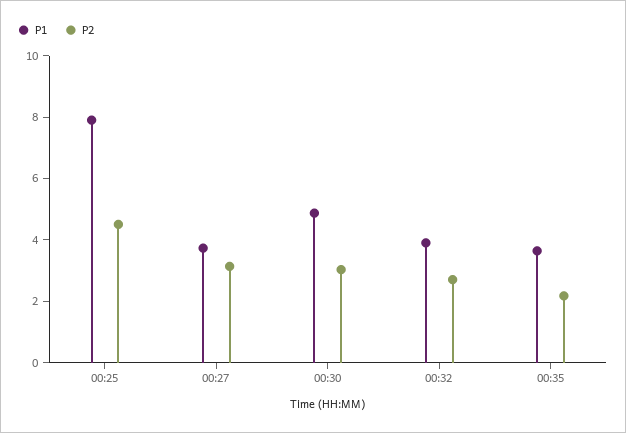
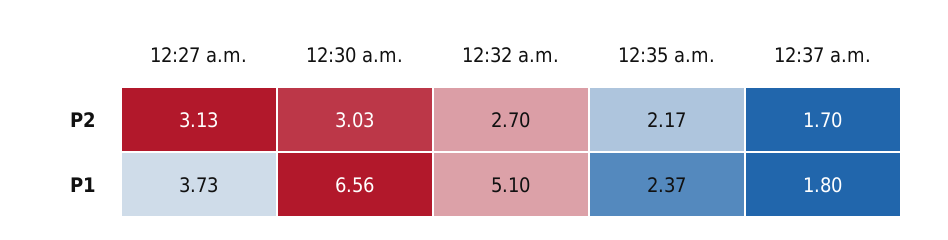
P1, 00:25: 8 -> none
P2, 00:25: 4.5 -> none
P1, 00:30: 5 -> 6.56
P1, 00:32: 4 -> 5.1
P1, 00:35: 3.5 -> 2.37
P2, 12:37 a.m.: none -> 1.7
P1, 12:37 a.m.: none -> 1.8

